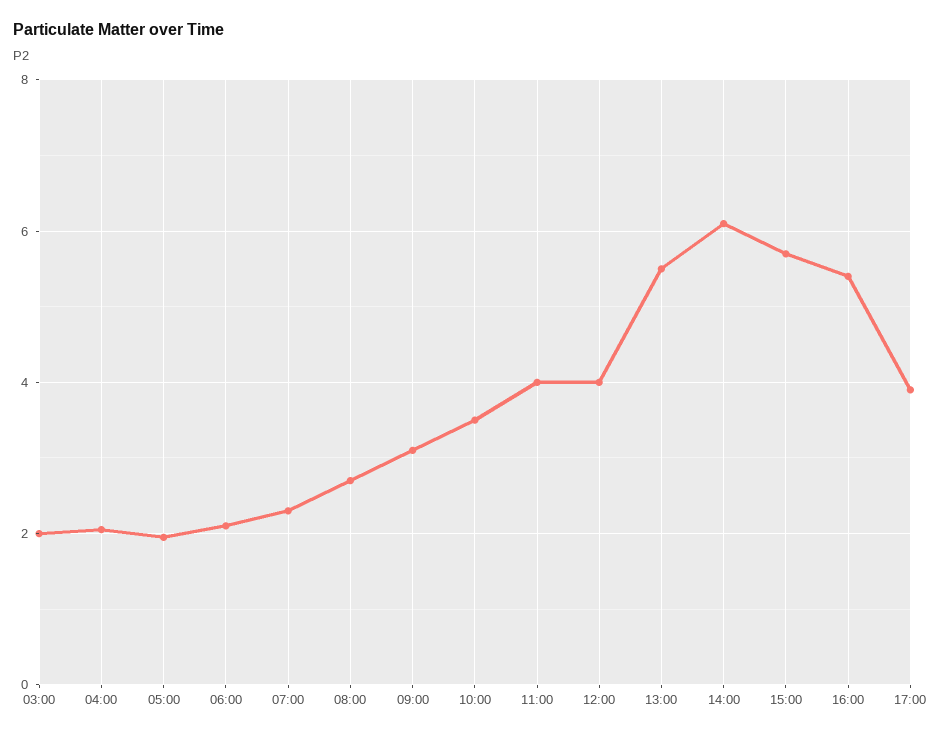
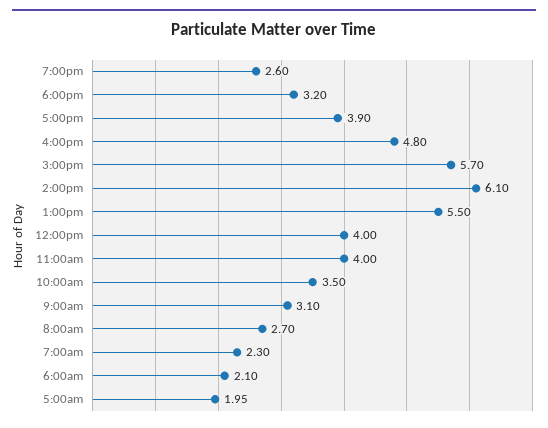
03:00: 2 -> none
04:00: 2 -> none
16:00: 5.4 -> 4.8
7:00pm: none -> 2.6
6:00pm: none -> 3.2

